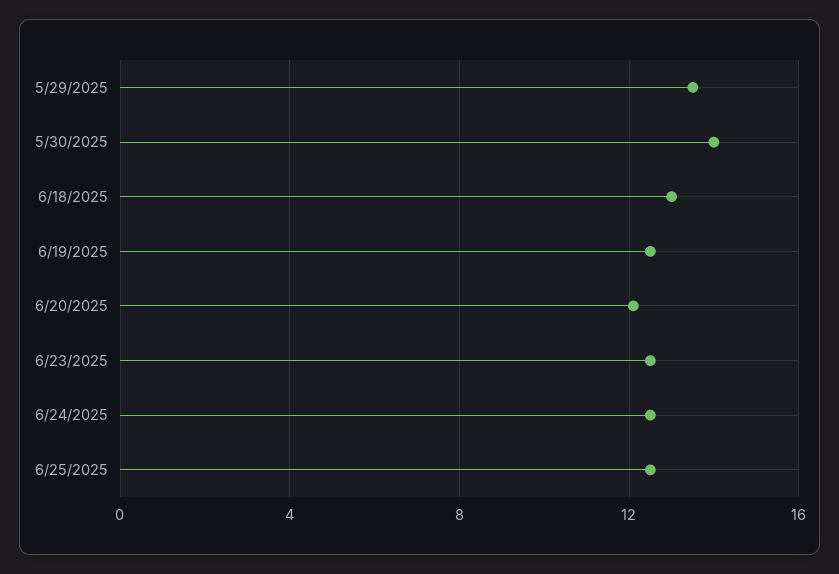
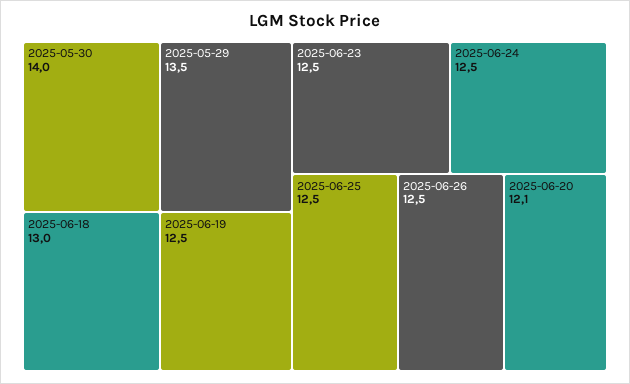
2025-06-26: none -> 12.5

